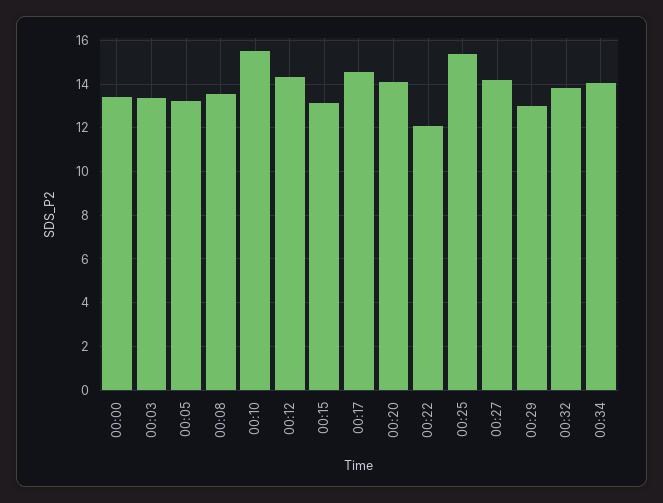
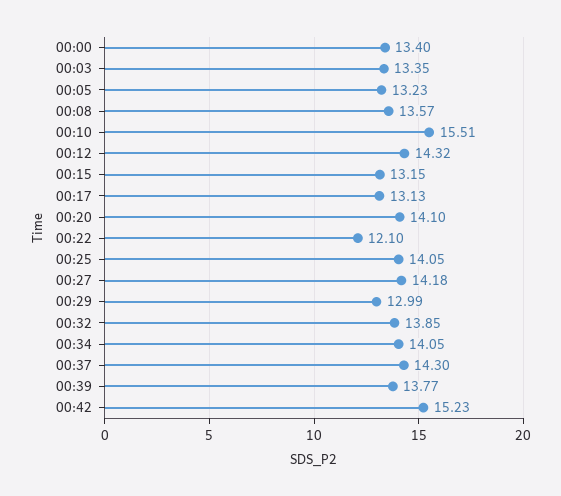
00:17: 14.5 -> 13.13
00:25: 15.5 -> 14.05
00:37: none -> 14.3
00:39: none -> 13.77
00:42: none -> 15.23

